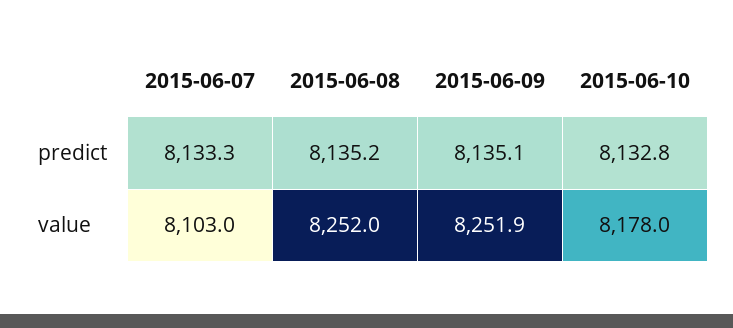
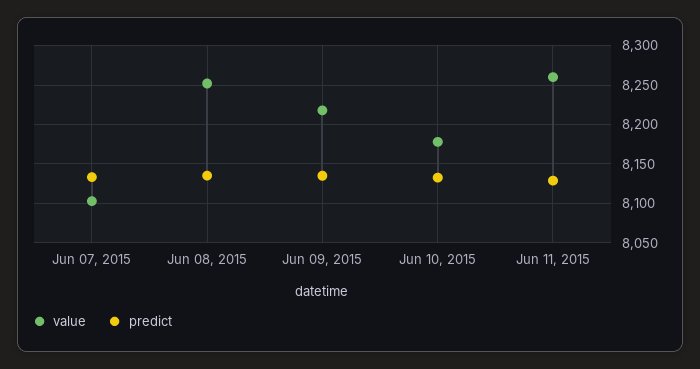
value, 2015-06-09: 8251.9 -> 8220
value, Jun 11, 2015: none -> 8260
predict, Jun 11, 2015: none -> 8130

